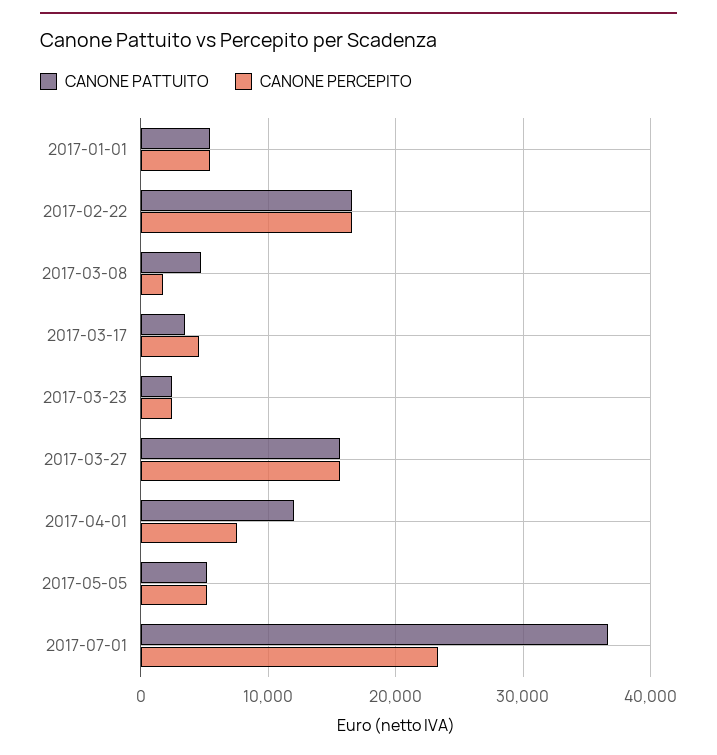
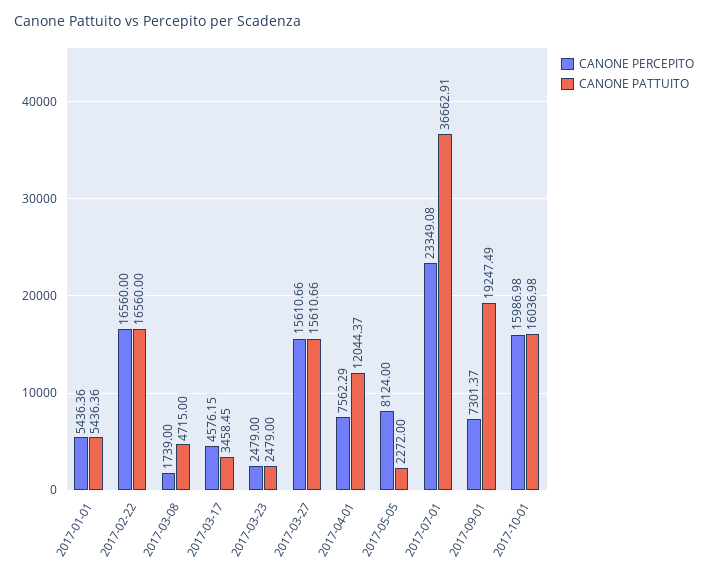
CANONE PATTUITO, 2017-05-05: 5000 -> 2272
CANONE PERCEPITO, 2017-05-05: 5000 -> 8124
CANONE PERCEPITO, 2017-09-01: none -> 7301.37
CANONE PATTUITO, 2017-09-01: none -> 19247.49
CANONE PERCEPITO, 2017-10-01: none -> 15986.98
CANONE PATTUITO, 2017-10-01: none -> 16036.98

